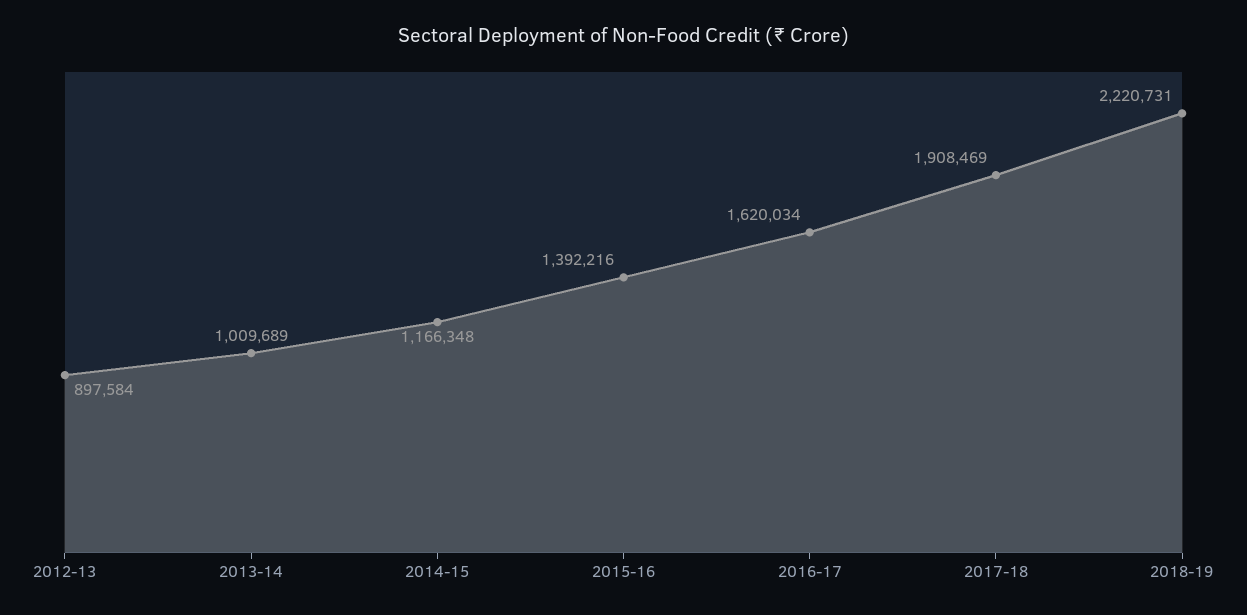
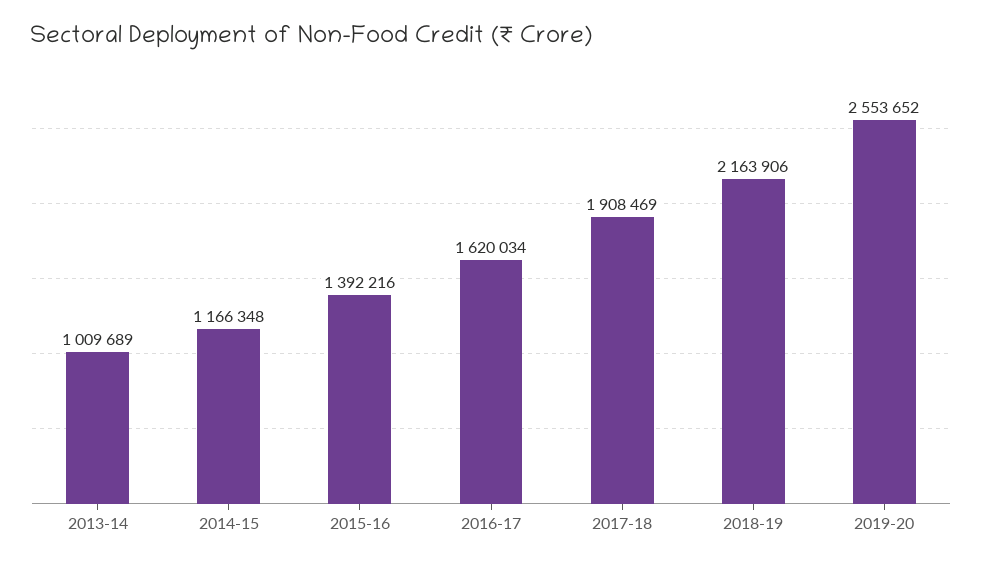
2012-13: 897584 -> none
2018-19: 2220731 -> 2163906
2019-20: none -> 2553652

